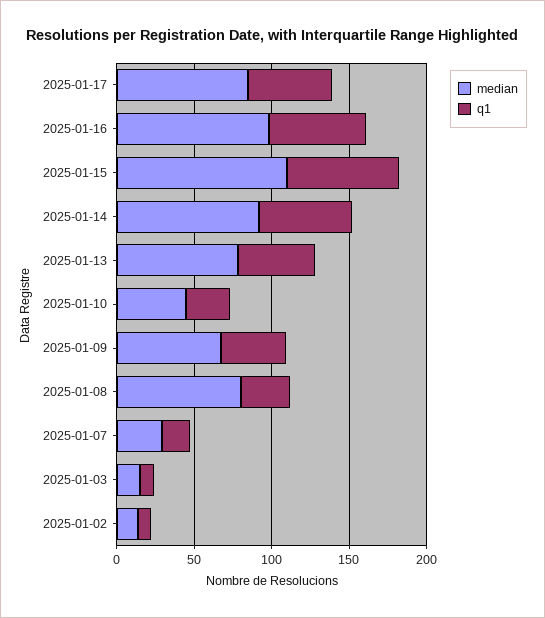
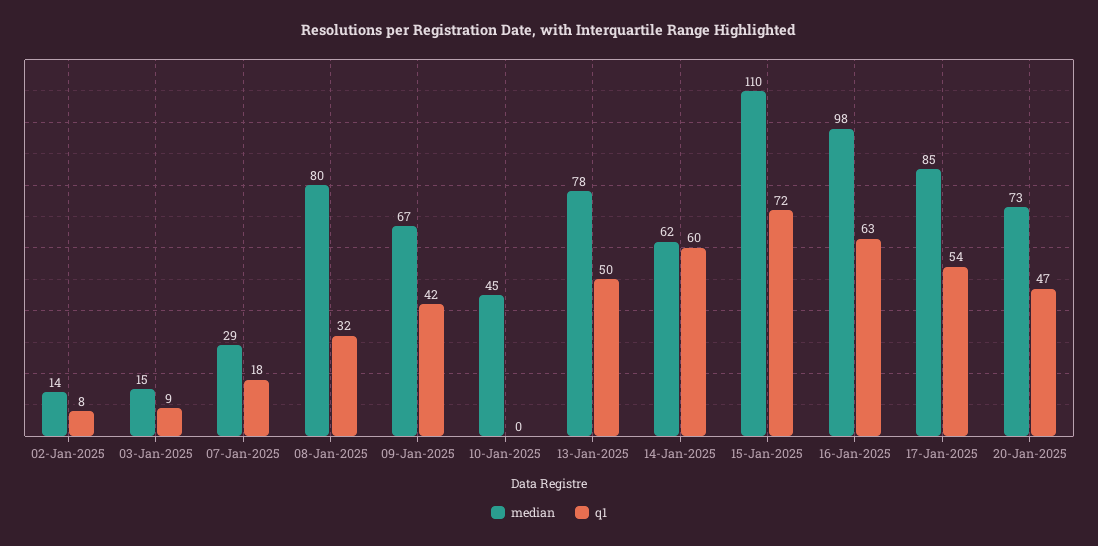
median, 2025-01-14: 90 -> 62
q1, 2025-01-10: 30 -> 0
median, 20-Jan-2025: none -> 73
q1, 20-Jan-2025: none -> 47

